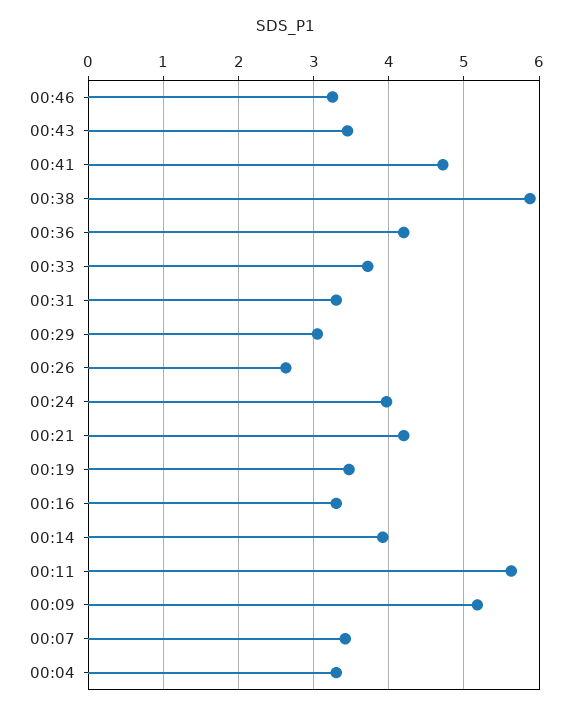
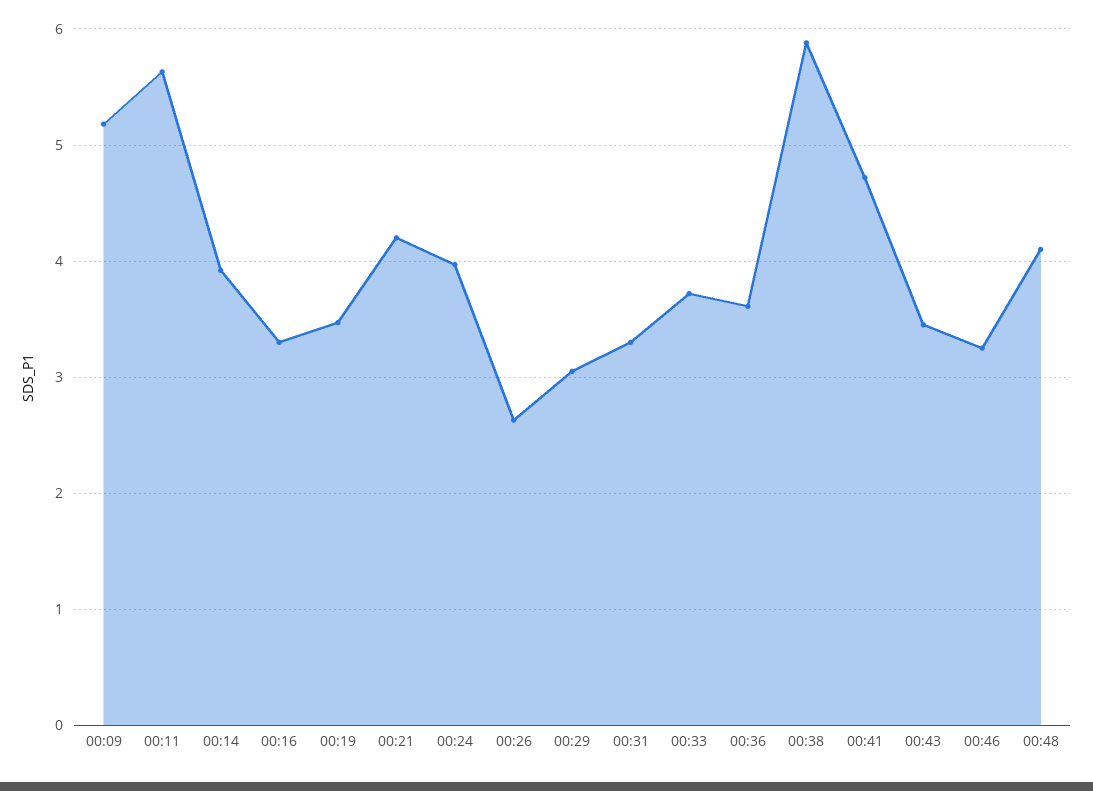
00:36: 4.2 -> 3.6
00:07: 3.4 -> none
00:04: 3.3 -> none
00:48: none -> 4.1

